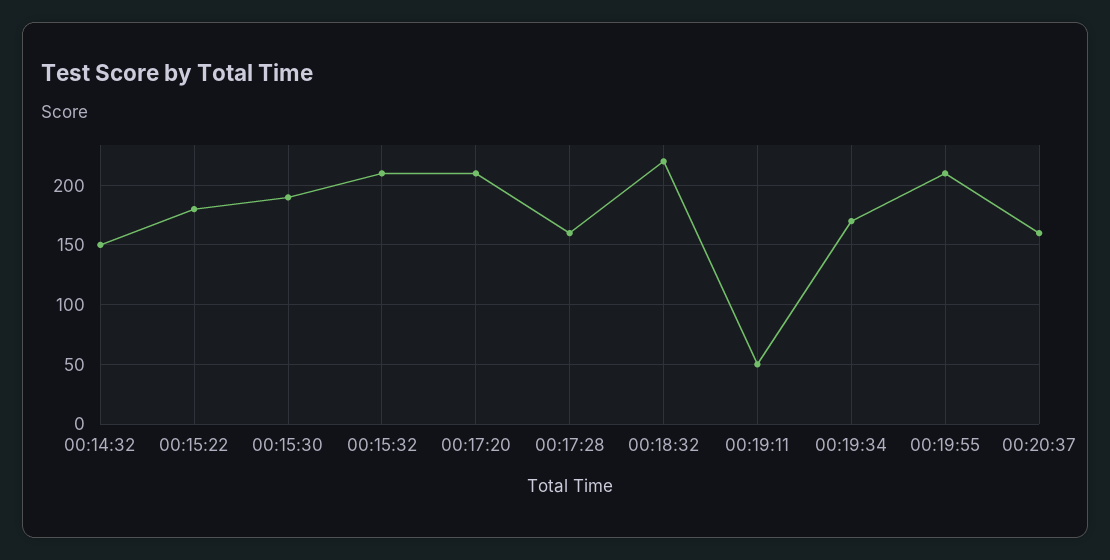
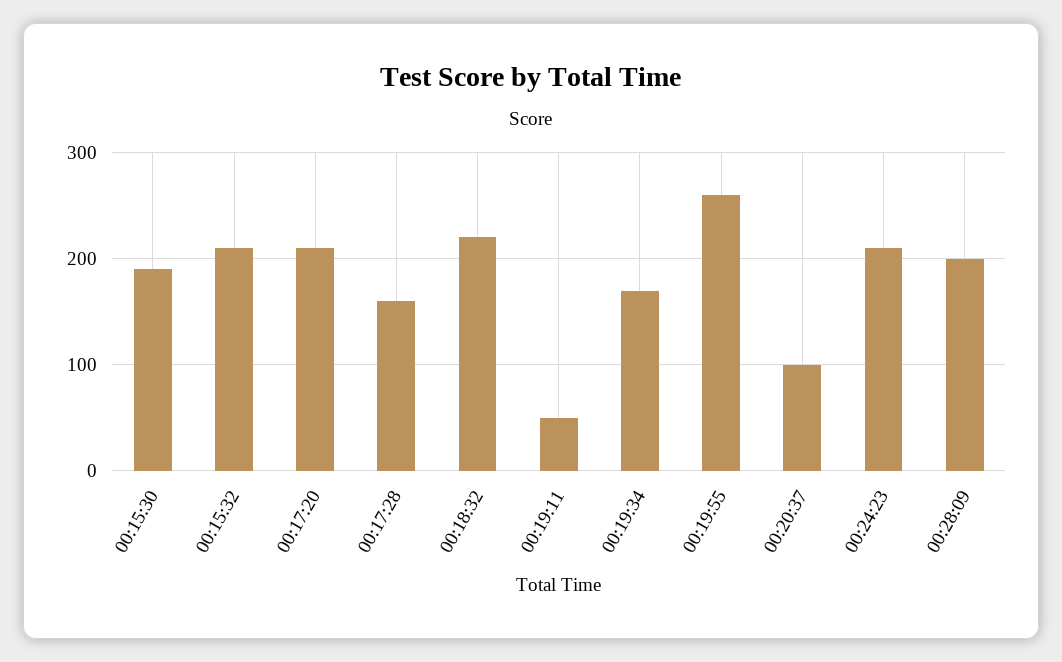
00:14:32: 150 -> none
00:15:22: 180 -> none
00:19:55: 210 -> 260
00:20:37: 160 -> 100
00:24:23: none -> 210
00:28:09: none -> 200

